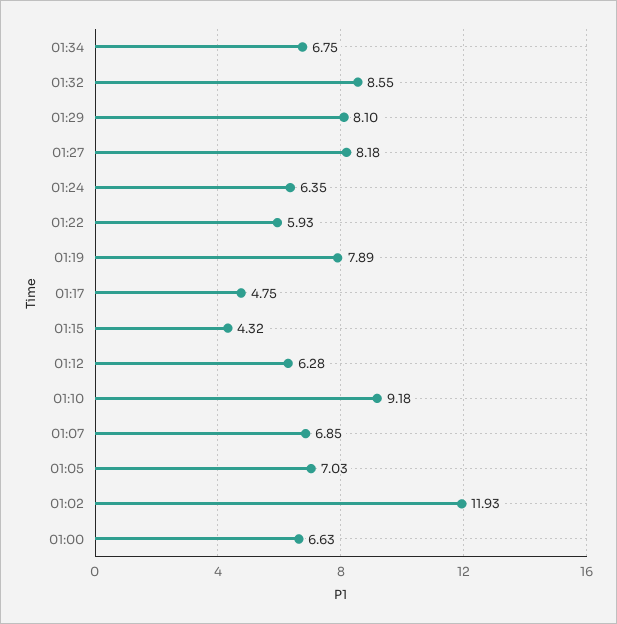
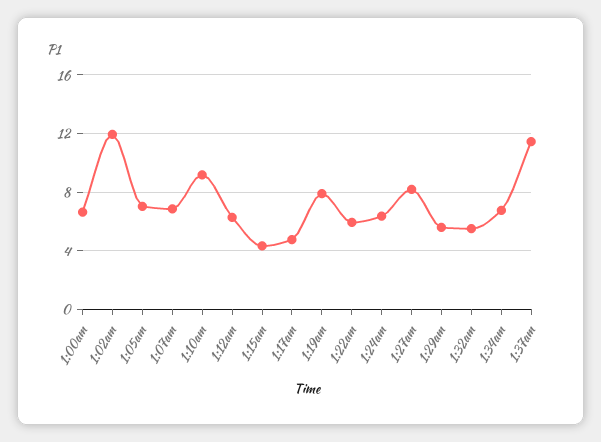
01:32: 8.55 -> 5.5
01:29: 8.1 -> 5.5
1:37am: none -> 11.5

